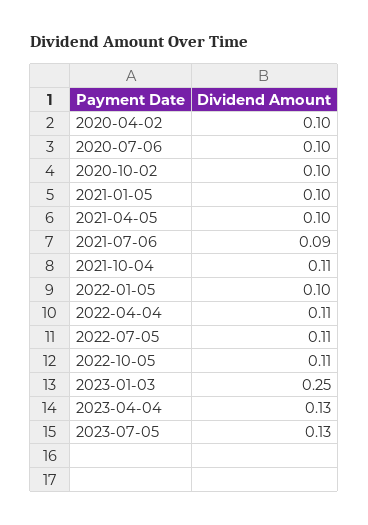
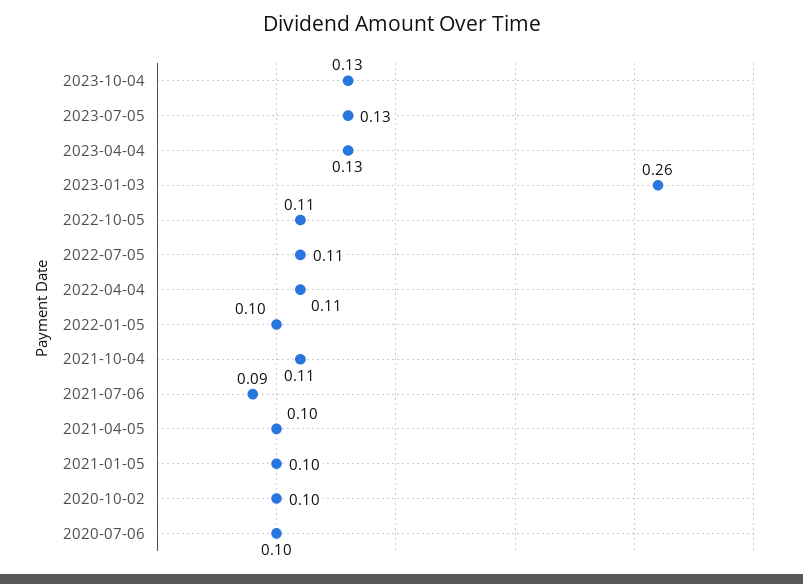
2020-04-02: 0.1 -> none
2023-01-03: 0.25 -> 0.26
2023-10-04: none -> 0.13

